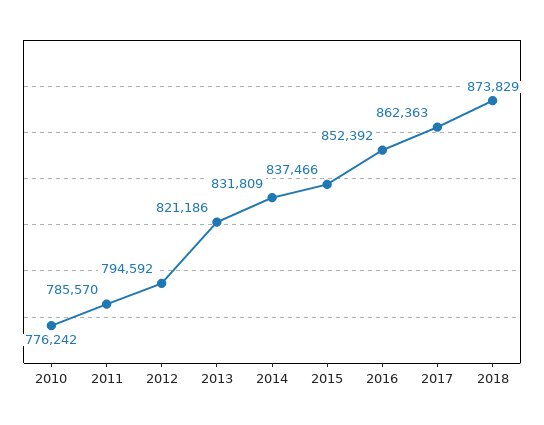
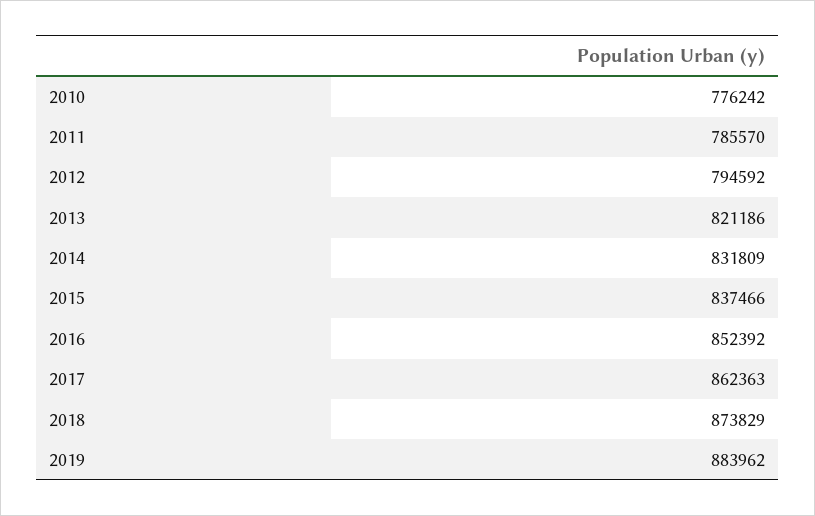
2019: none -> 883962

